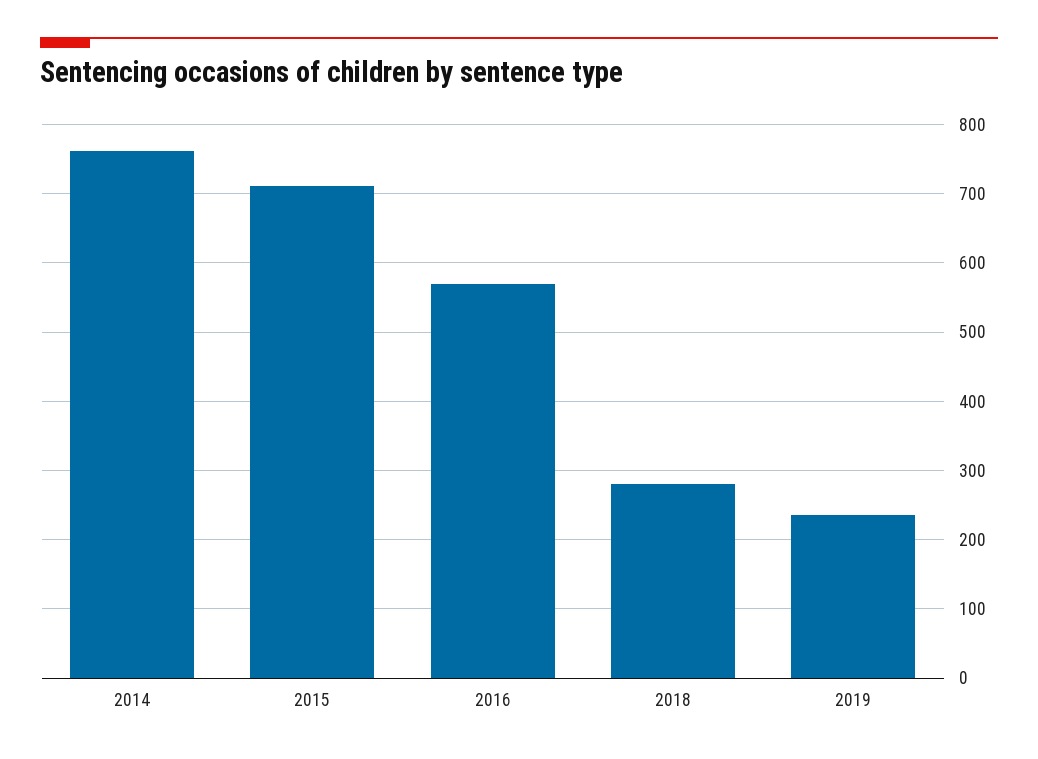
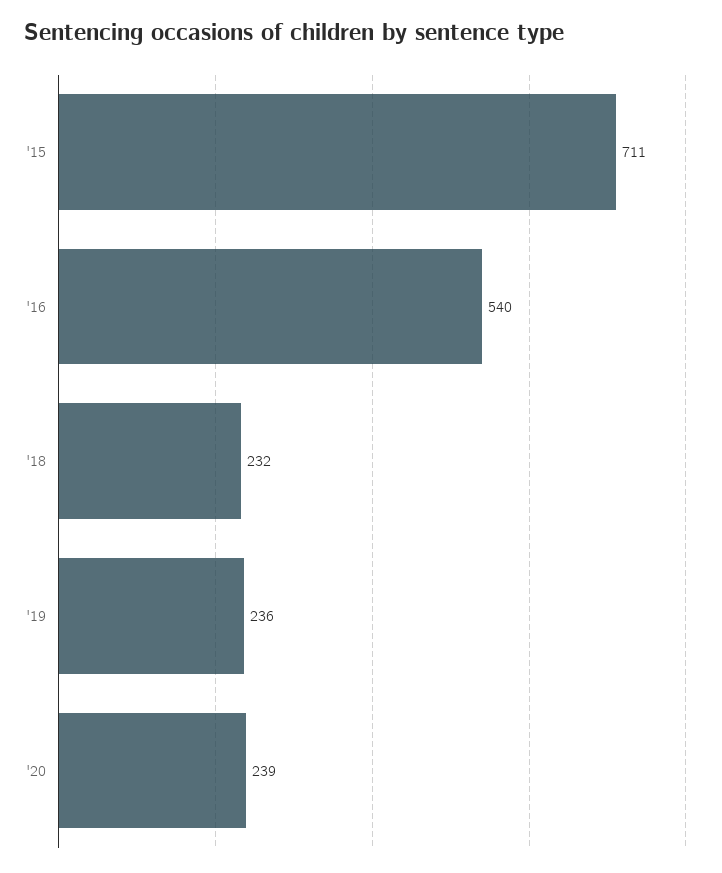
2014: 760 -> none
2016: 570 -> 540
2018: 280 -> 232
'20: none -> 239

